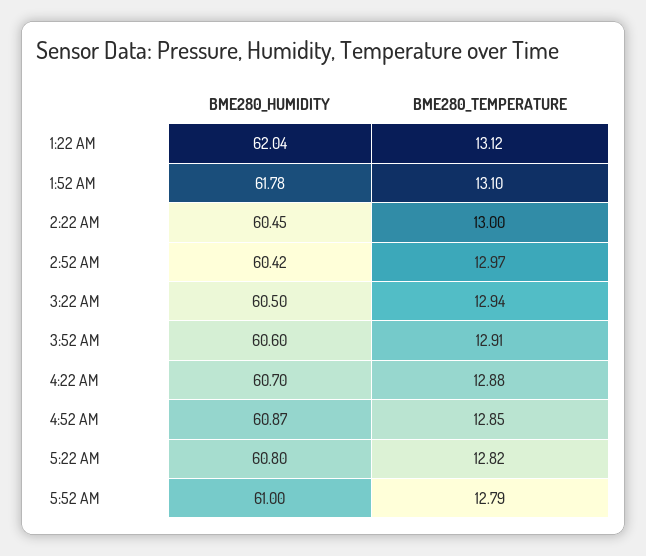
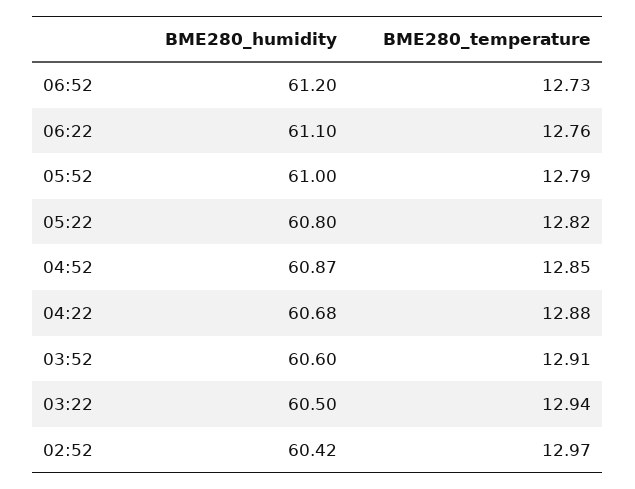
BME280_HUMIDITY, 1:22 AM: 62.04 -> none
BME280_TEMPERATURE, 1:22 AM: 13.12 -> none
BME280_HUMIDITY, 1:52 AM: 61.78 -> none
BME280_TEMPERATURE, 1:52 AM: 13.1 -> none
BME280_HUMIDITY, 2:22 AM: 60.45 -> none
BME280_TEMPERATURE, 2:22 AM: 13 -> none
BME280_HUMIDITY, 4:22 AM: 60.7 -> 60.68
BME280_HUMIDITY, 06:52: none -> 61.2
BME280_TEMPERATURE, 06:52: none -> 12.73
BME280_HUMIDITY, 06:22: none -> 61.1
BME280_TEMPERATURE, 06:22: none -> 12.76

